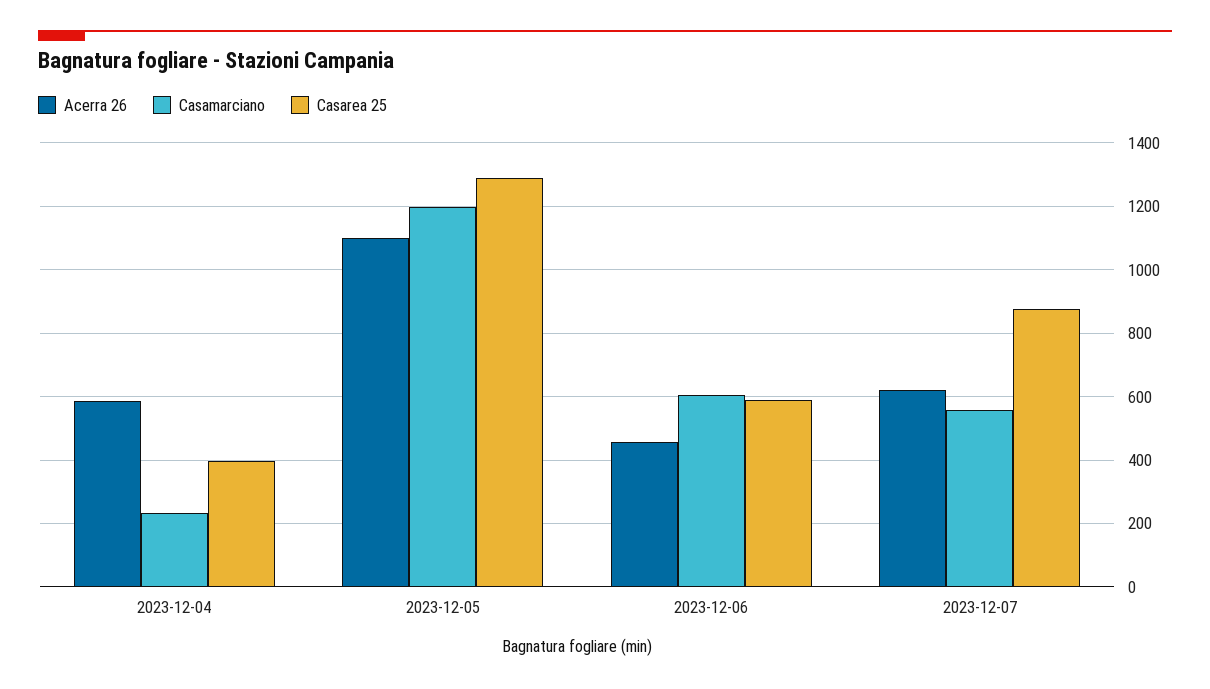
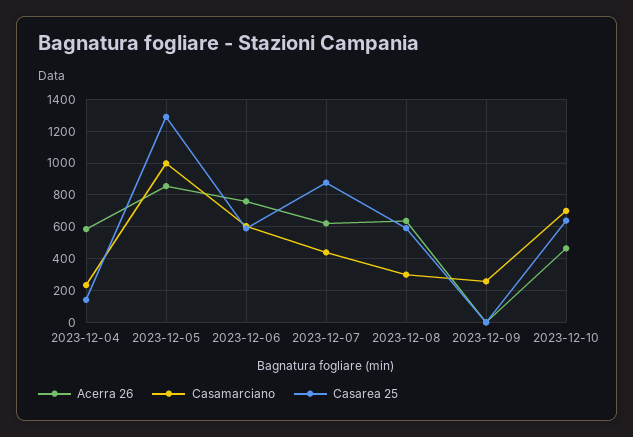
Casarea 25, 2023-12-04: 400 -> 150
Acerra 26, 2023-12-05: 1100 -> 850
Casamarciano, 2023-12-05: 1200 -> 1000
Acerra 26, 2023-12-06: 460 -> 750
Casamarciano, 2023-12-07: 560 -> 450
Acerra 26, 2023-12-08: none -> 650
Casamarciano, 2023-12-08: none -> 300
Casarea 25, 2023-12-08: none -> 600
Acerra 26, 2023-12-09: none -> 0
Casamarciano, 2023-12-09: none -> 250
Casarea 25, 2023-12-09: none -> 0
Acerra 26, 2023-12-10: none -> 450
Casamarciano, 2023-12-10: none -> 700
Casarea 25, 2023-12-10: none -> 650

